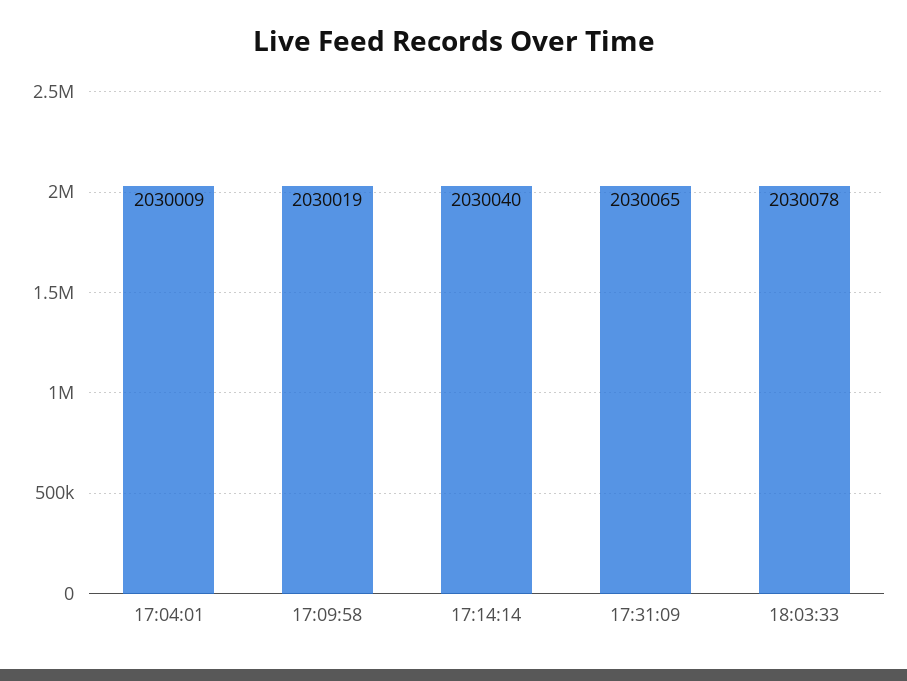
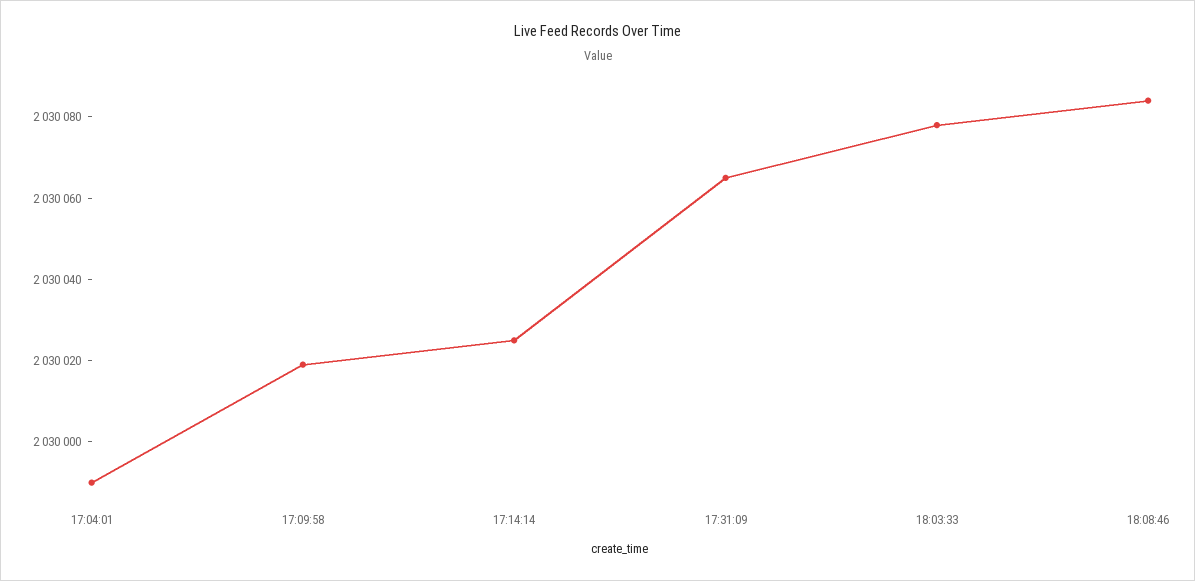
17:04:01: 2030009 -> 2029990
17:14:14: 2030040 -> 2030025
18:08:46: none -> 2030085

